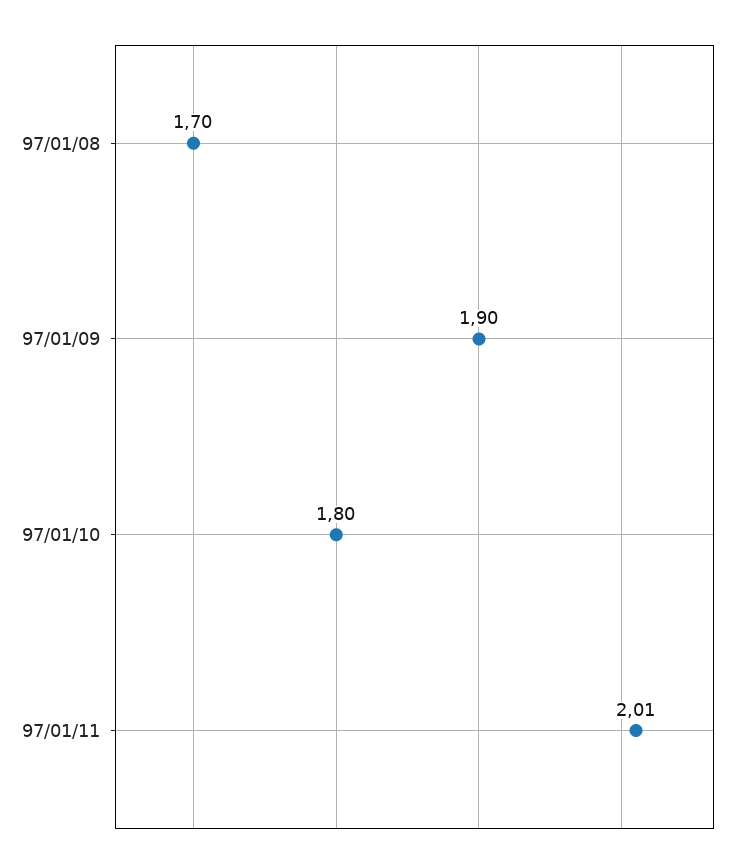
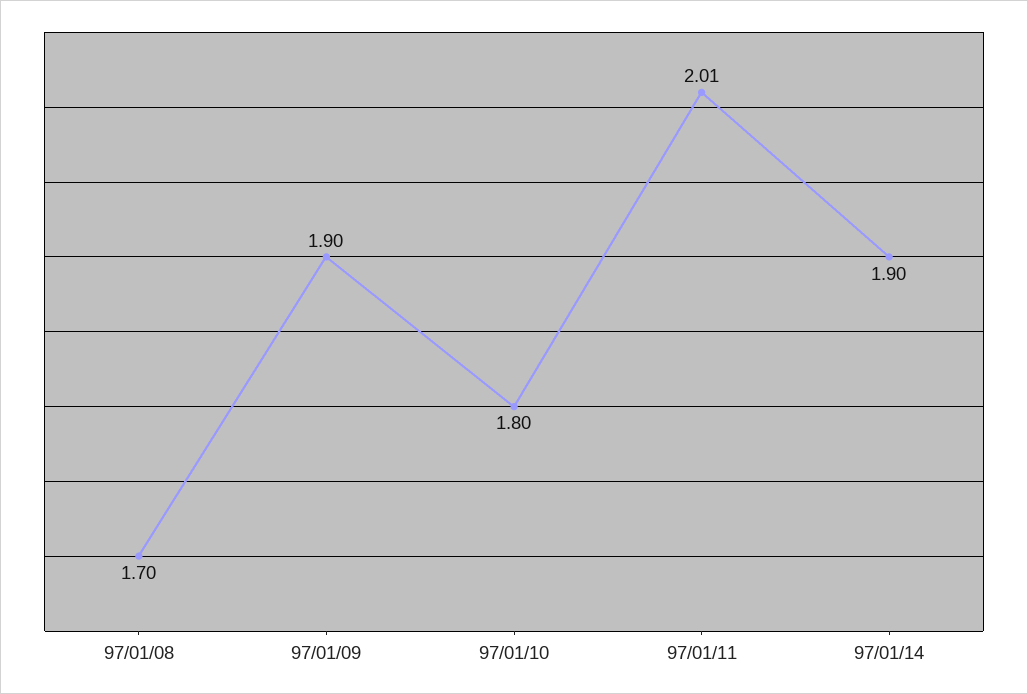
97/01/14: none -> 1.9

